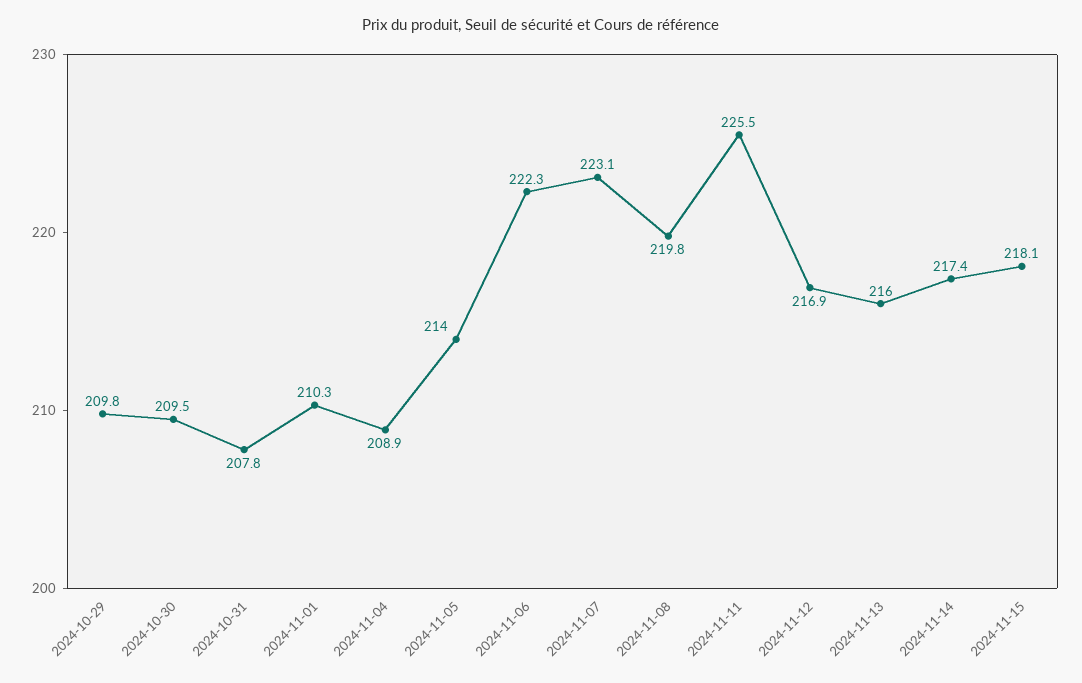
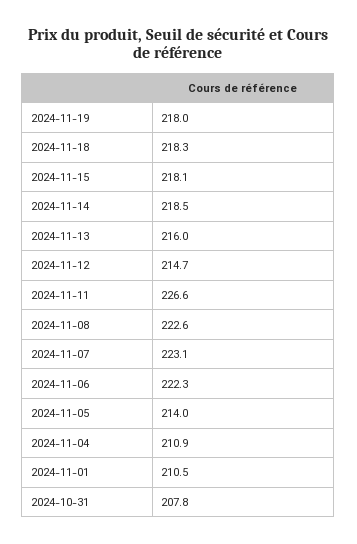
2024-10-29: 209.8 -> none
2024-10-30: 209.5 -> none
2024-11-01: 210.3 -> 210.5
2024-11-04: 208.9 -> 210.9
2024-11-08: 219.8 -> 222.6
2024-11-11: 225.5 -> 226.6
2024-11-12: 216.9 -> 214.7
2024-11-14: 217.4 -> 218.5
2024-11-19: none -> 218
2024-11-18: none -> 218.3

